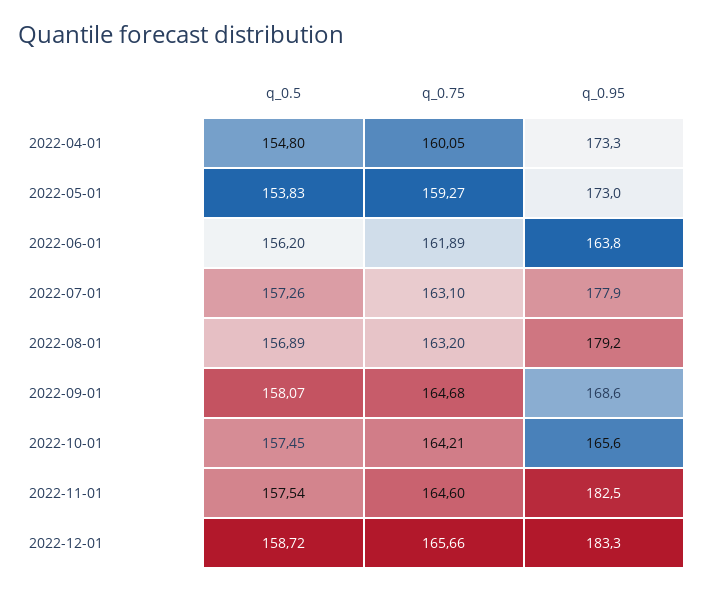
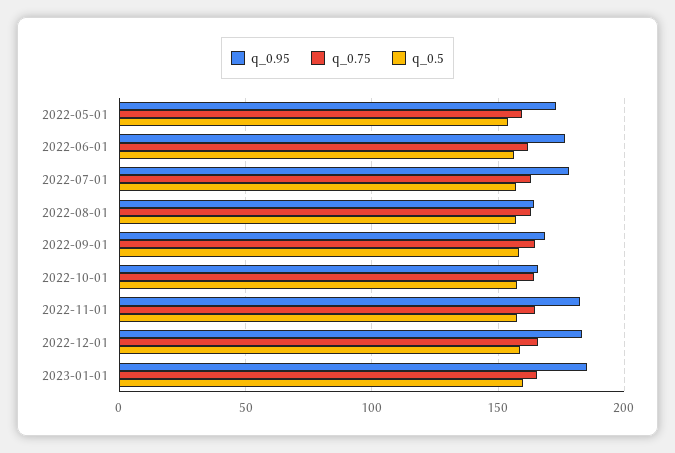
q_0.5, 2022-04-01: 154.8 -> none
q_0.75, 2022-04-01: 160.05 -> none
q_0.95, 2022-04-01: 173.3 -> none
q_0.95, 2022-06-01: 163.8 -> 175
q_0.95, 2022-08-01: 179.2 -> 165
q_0.95, 2023-01-01: none -> 185
q_0.75, 2023-01-01: none -> 165
q_0.5, 2023-01-01: none -> 160

